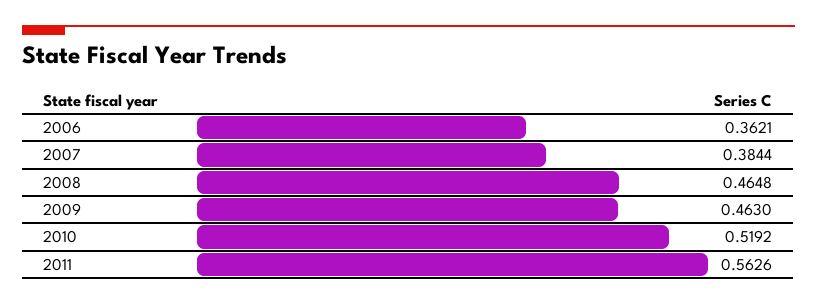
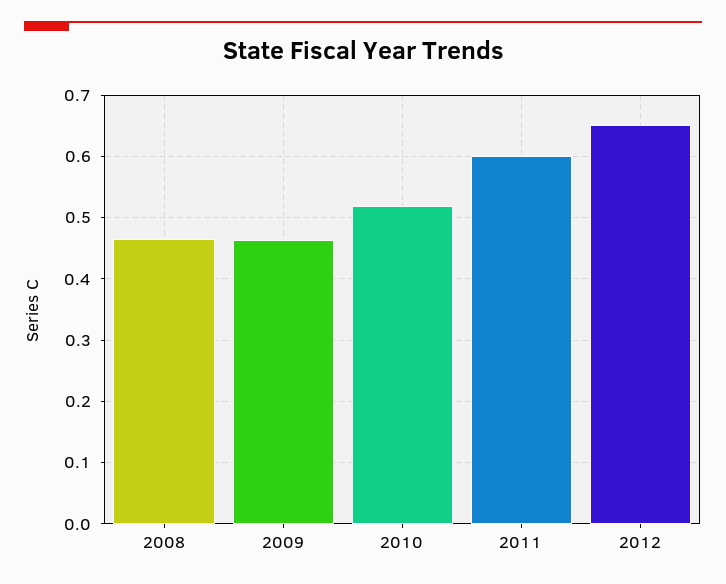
2006: 0.3621 -> none
2007: 0.3844 -> none
2011: 0.5626 -> 0.6
2012: none -> 0.65

